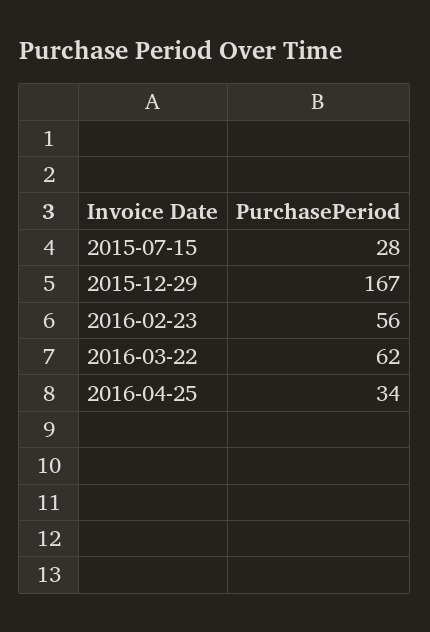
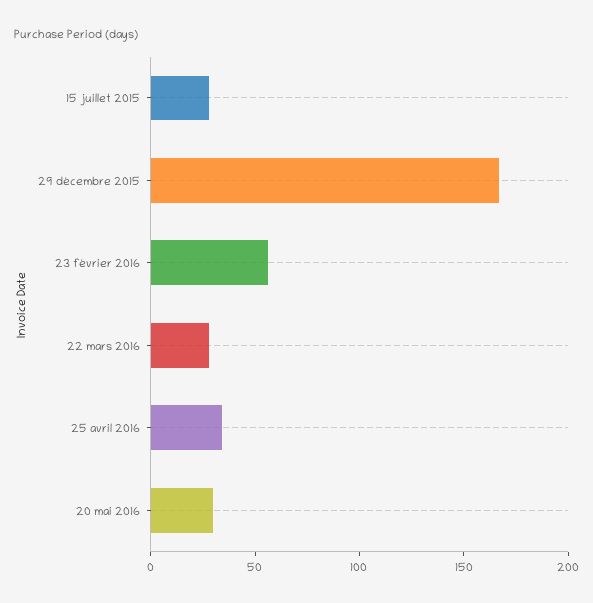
2016-03-22: 62 -> 30
20 mai 2016: none -> 30

